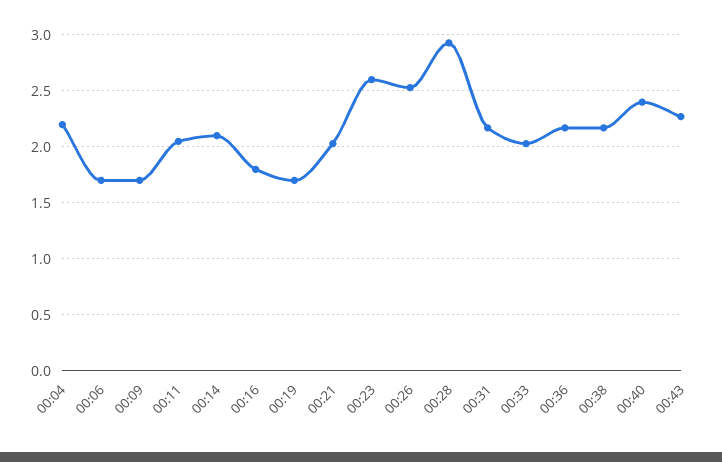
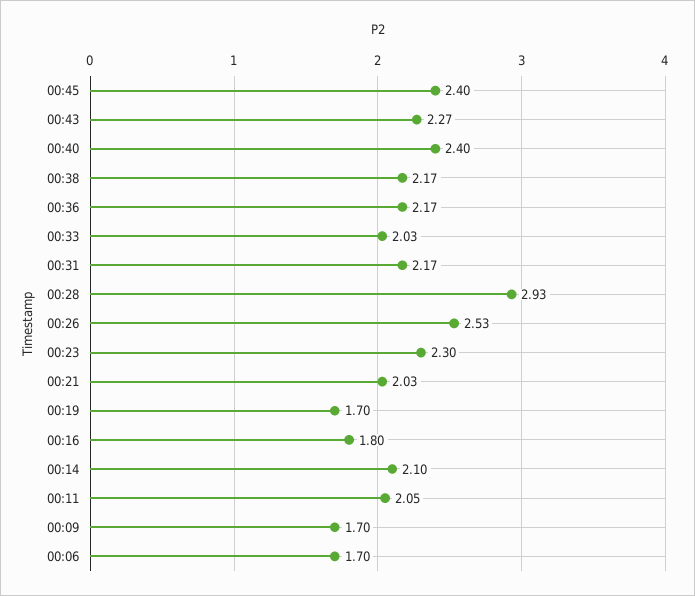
00:04: 2.2 -> none
00:23: 2.6 -> 2.3
00:45: none -> 2.4

